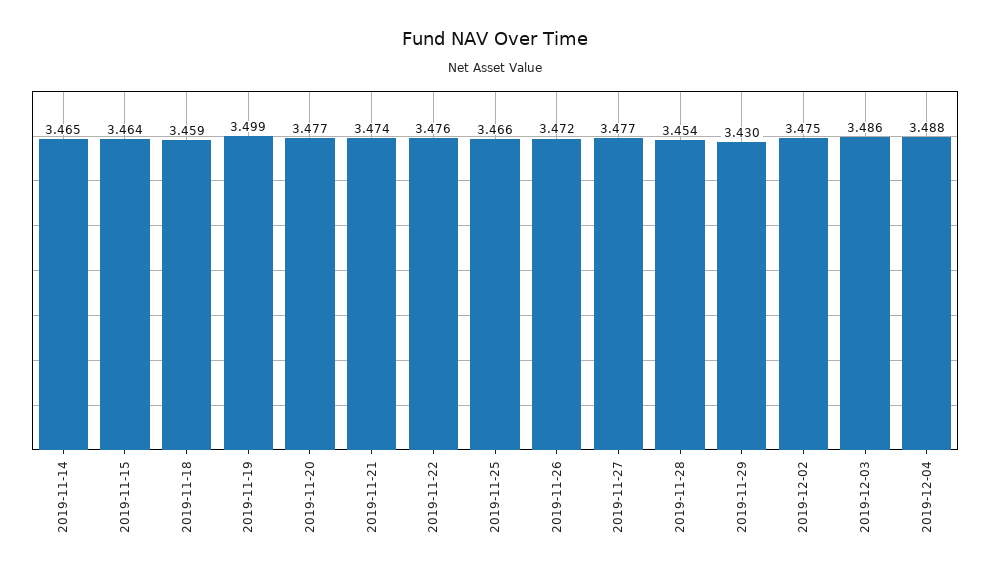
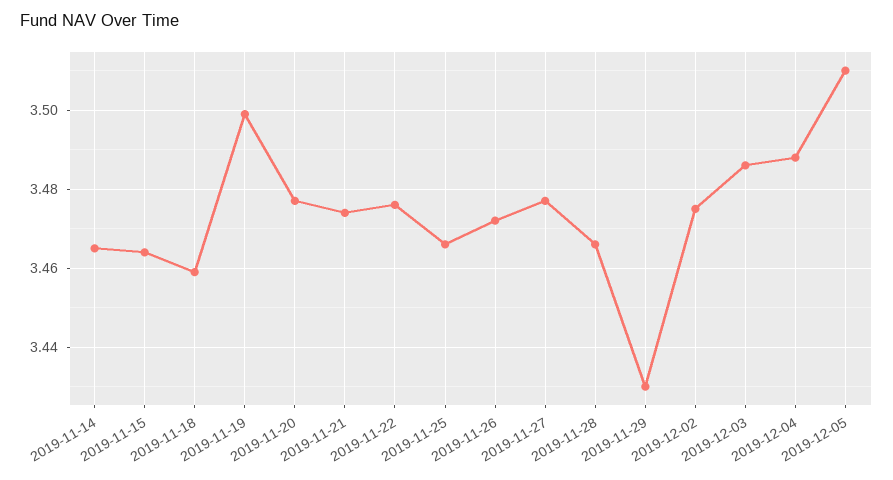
2019-11-28: 3.454 -> 3.465
2019-12-05: none -> 3.51

